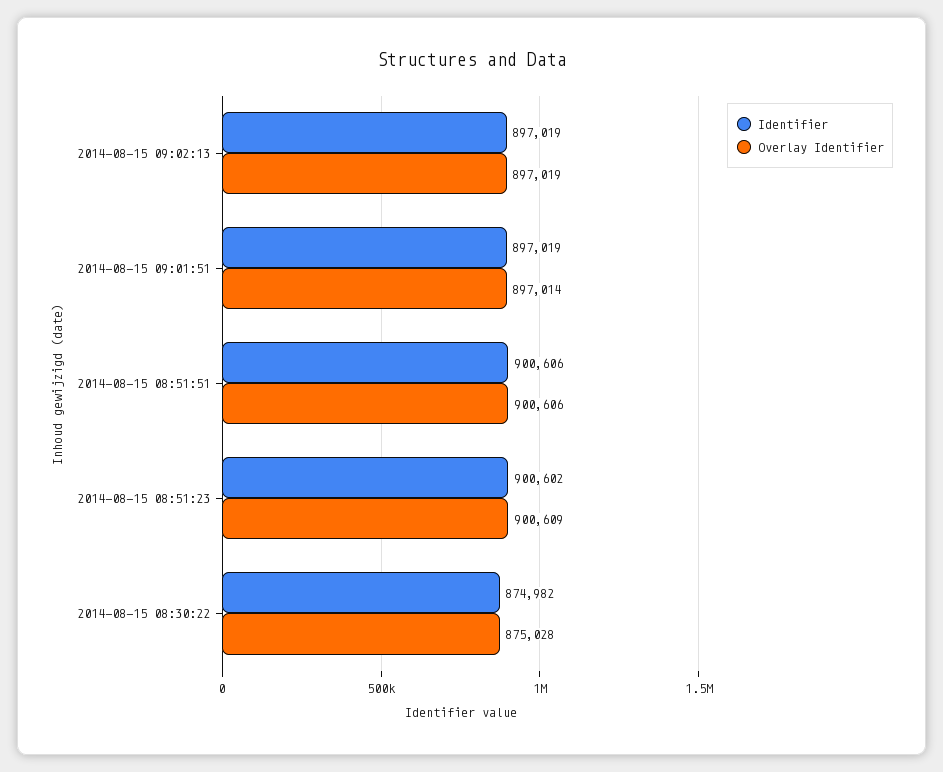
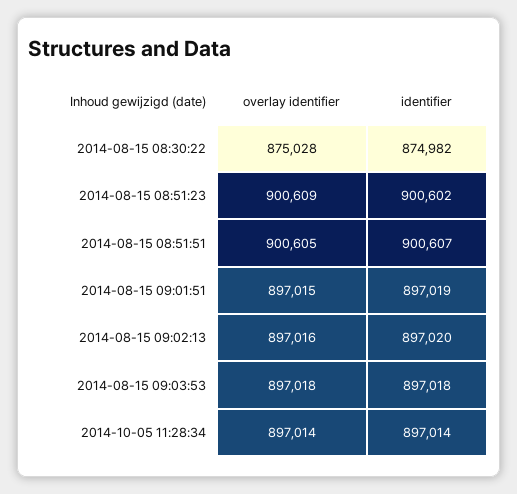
Identifier, 2014-08-15 09:02:13: 897019 -> 897020
Overlay Identifier, 2014-08-15 09:02:13: 897019 -> 897016
Overlay Identifier, 2014-08-15 09:01:51: 897014 -> 897015
Identifier, 2014-08-15 08:51:51: 900606 -> 900607
Overlay Identifier, 2014-08-15 08:51:51: 900606 -> 900605
Overlay Identifier, 2014-08-15 09:03:53: none -> 897018
Identifier, 2014-08-15 09:03:53: none -> 897018
Overlay Identifier, 2014-10-05 11:28:34: none -> 897014
Identifier, 2014-10-05 11:28:34: none -> 897014

